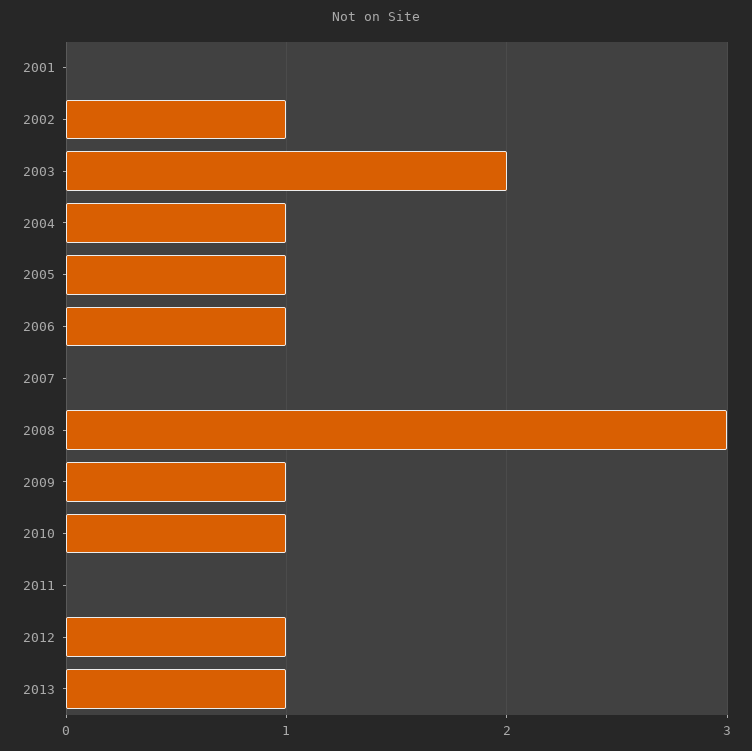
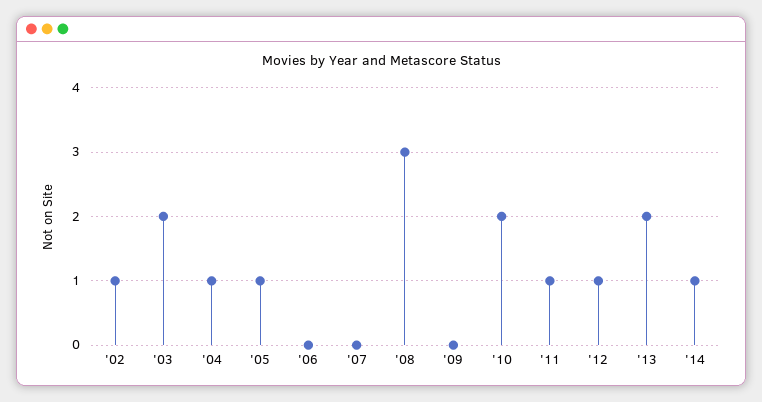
2001: 0 -> none
2006: 1 -> 0
2009: 1 -> 0
2010: 1 -> 2
2011: 0 -> 1
2013: 1 -> 2
'14: none -> 1

